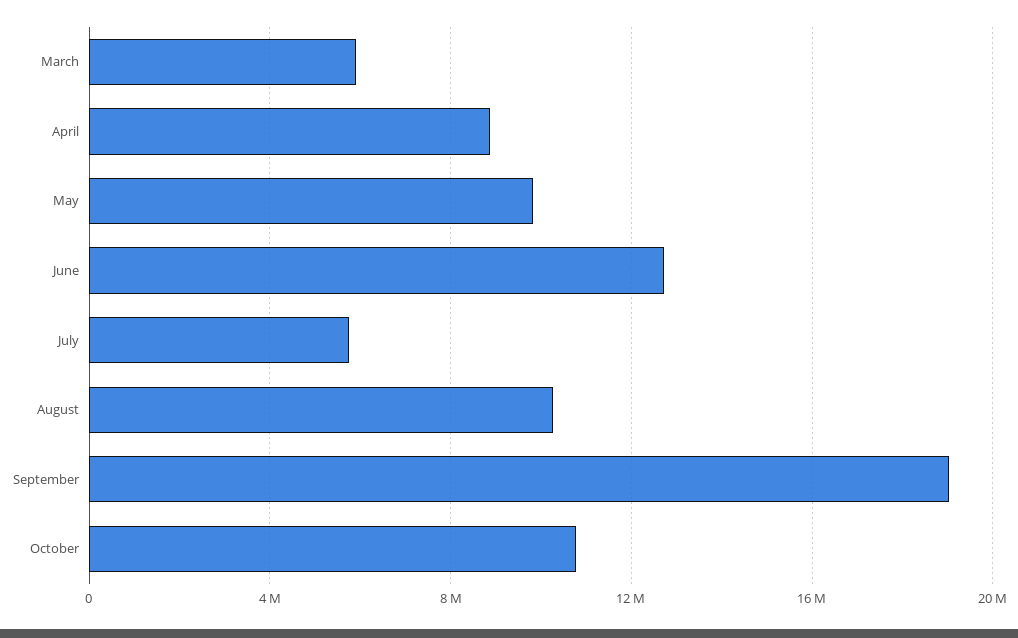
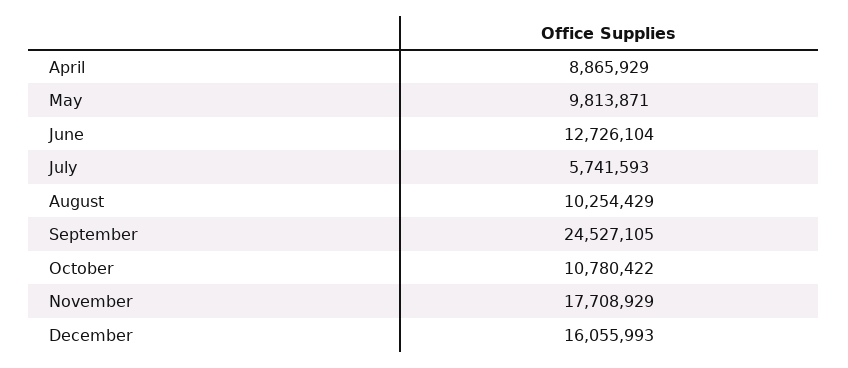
March: 6000000 -> none
September: 19000000 -> 24527105
November: none -> 17708929
December: none -> 16055993

